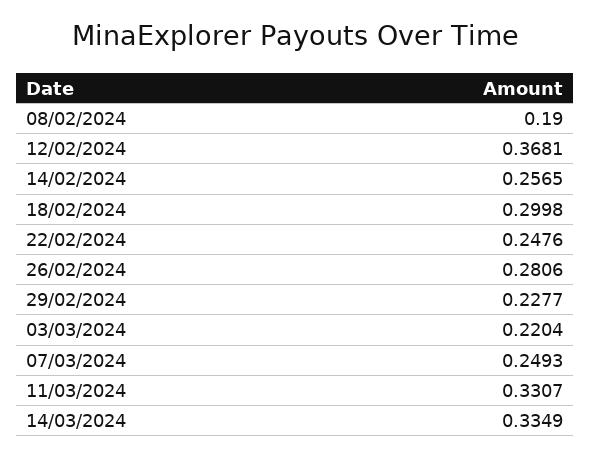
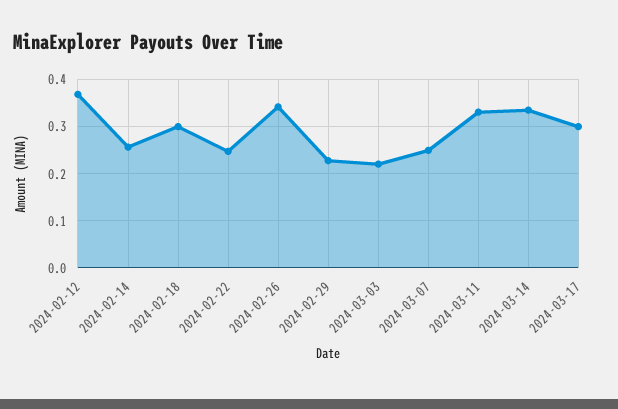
08/02/2024: 0.19 -> none
26/02/2024: 0.2806 -> 0.34
2024-03-17: none -> 0.3

